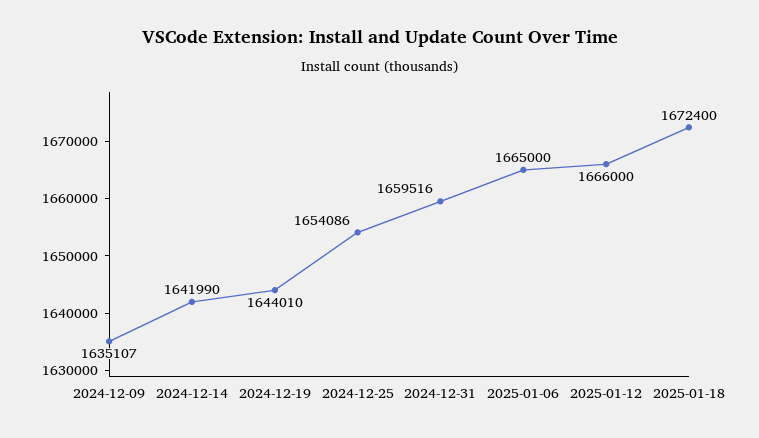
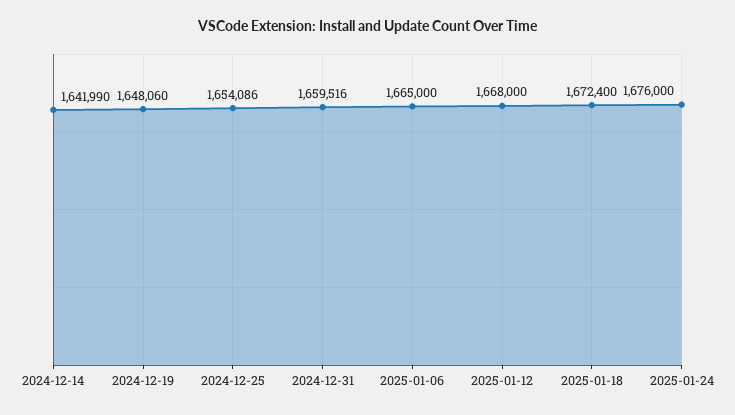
2024-12-09: 1635107 -> none
2024-12-19: 1644010 -> 1648060
2025-01-12: 1666000 -> 1668000
2025-01-24: none -> 1676000

